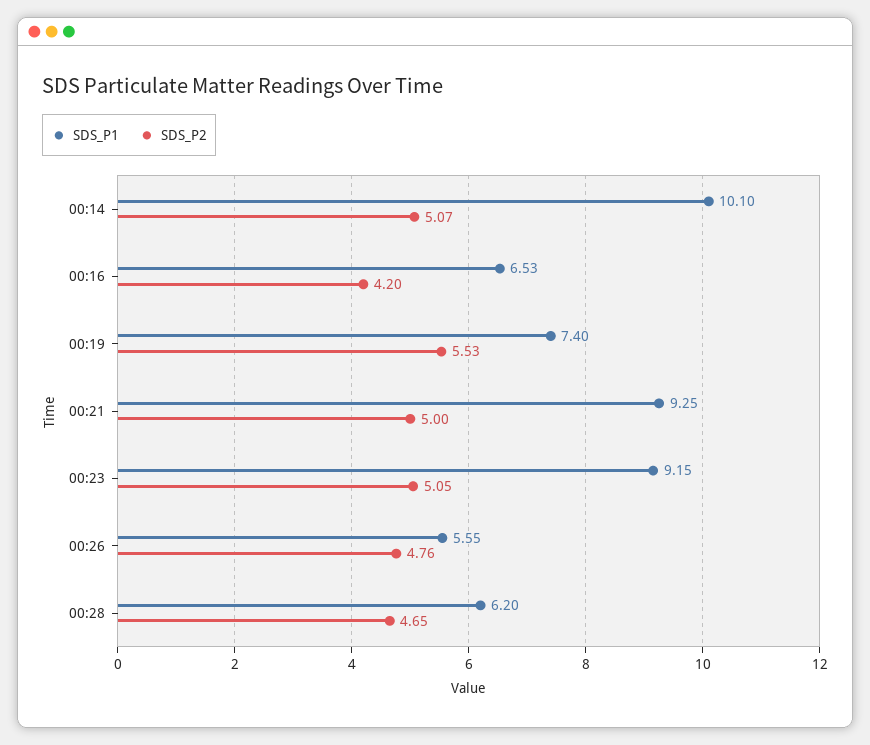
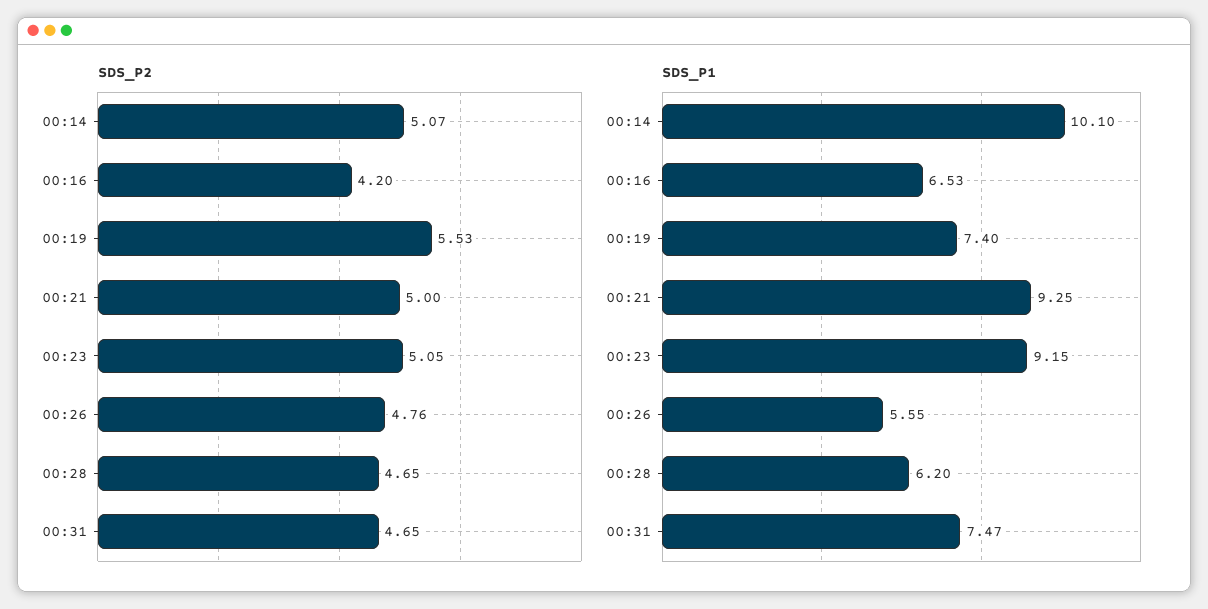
SDS_P2, 00:31: none -> 4.65
SDS_P1, 00:31: none -> 7.47

